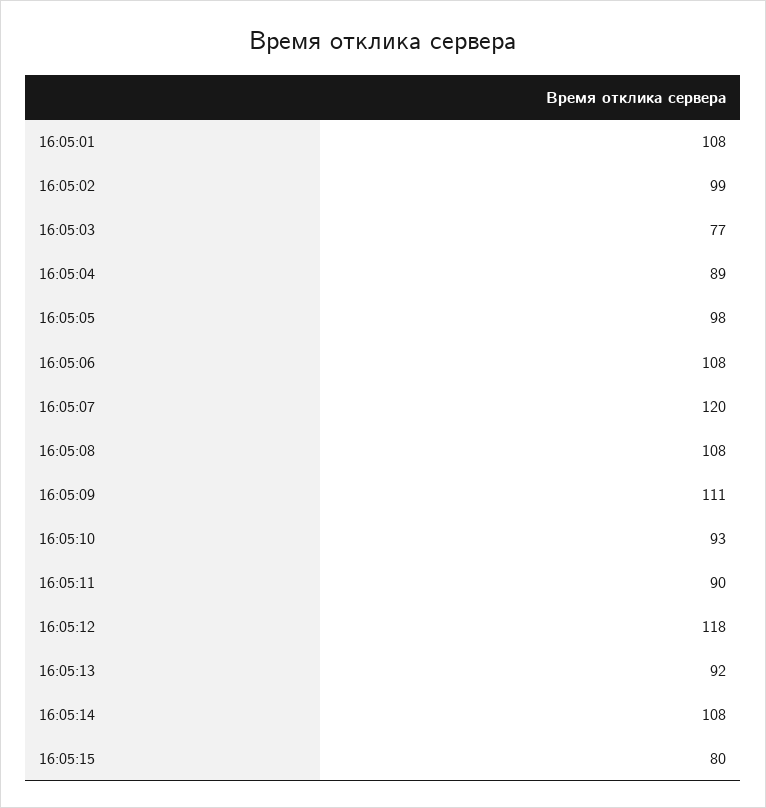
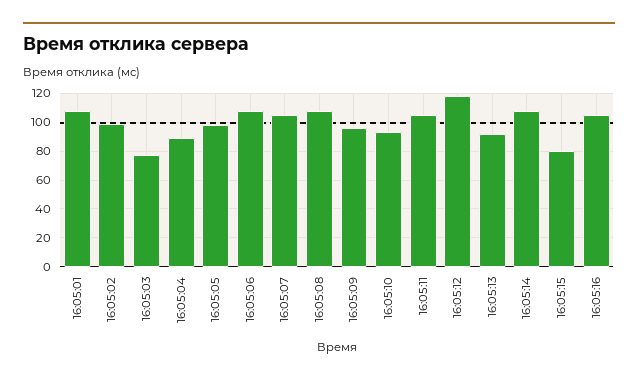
16:05:07: 120 -> 105
16:05:09: 111 -> 95
16:05:11: 90 -> 105
16:05:16: none -> 105

